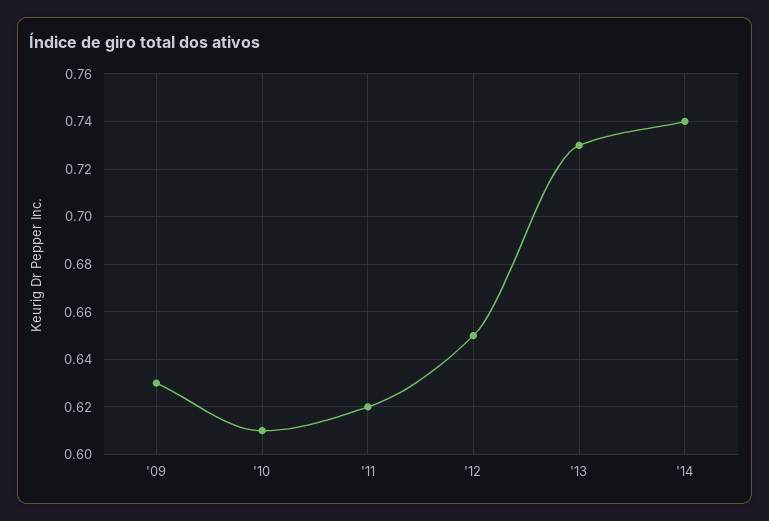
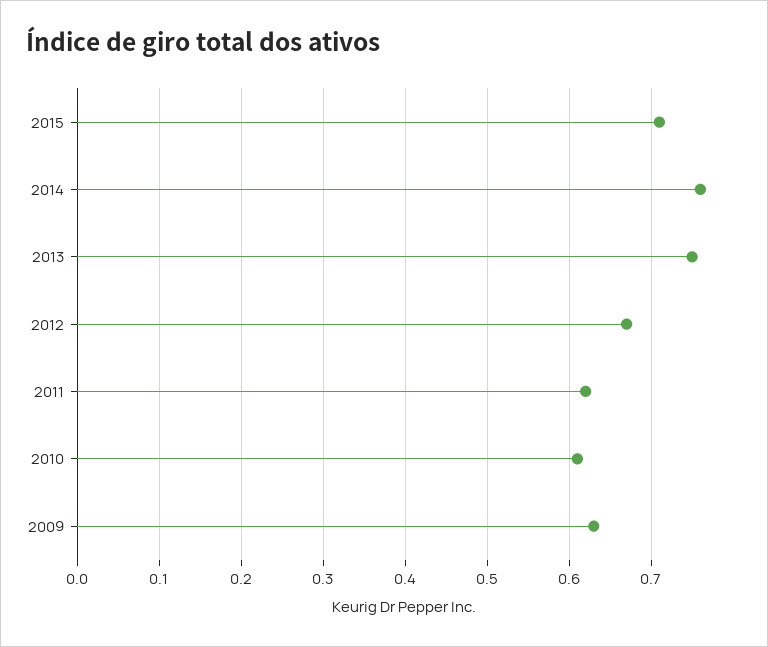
'12: 0.65 -> 0.67
'13: 0.73 -> 0.75
'14: 0.74 -> 0.76
2015: none -> 0.71

